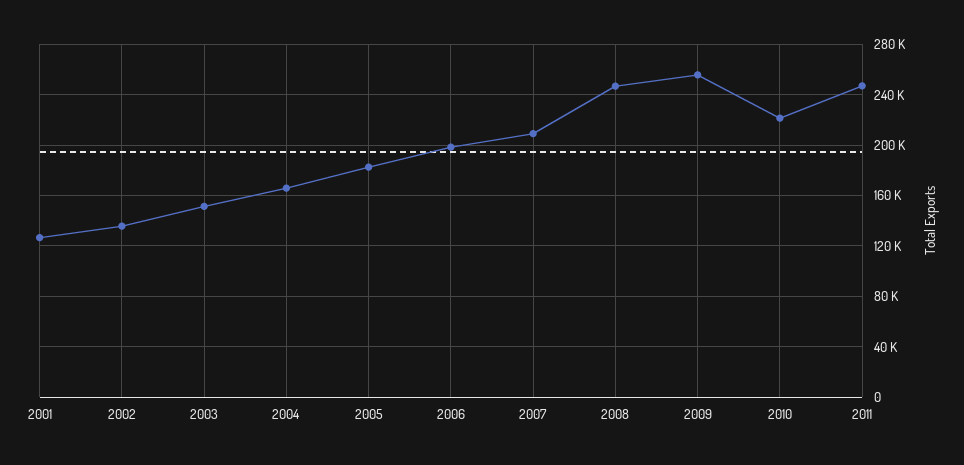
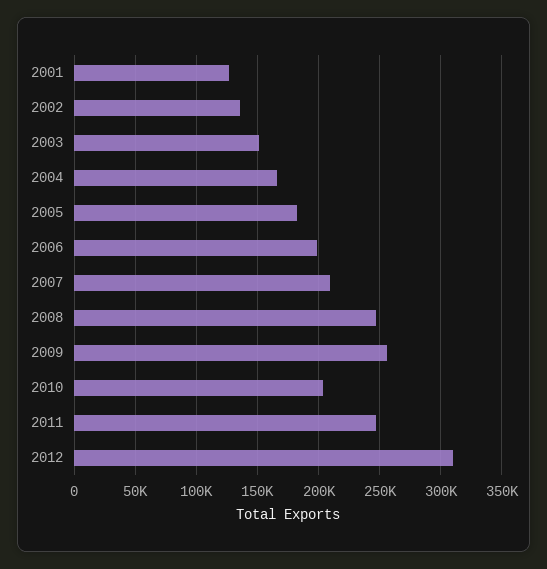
2010: 220000 -> 205000
2012: none -> 310000

